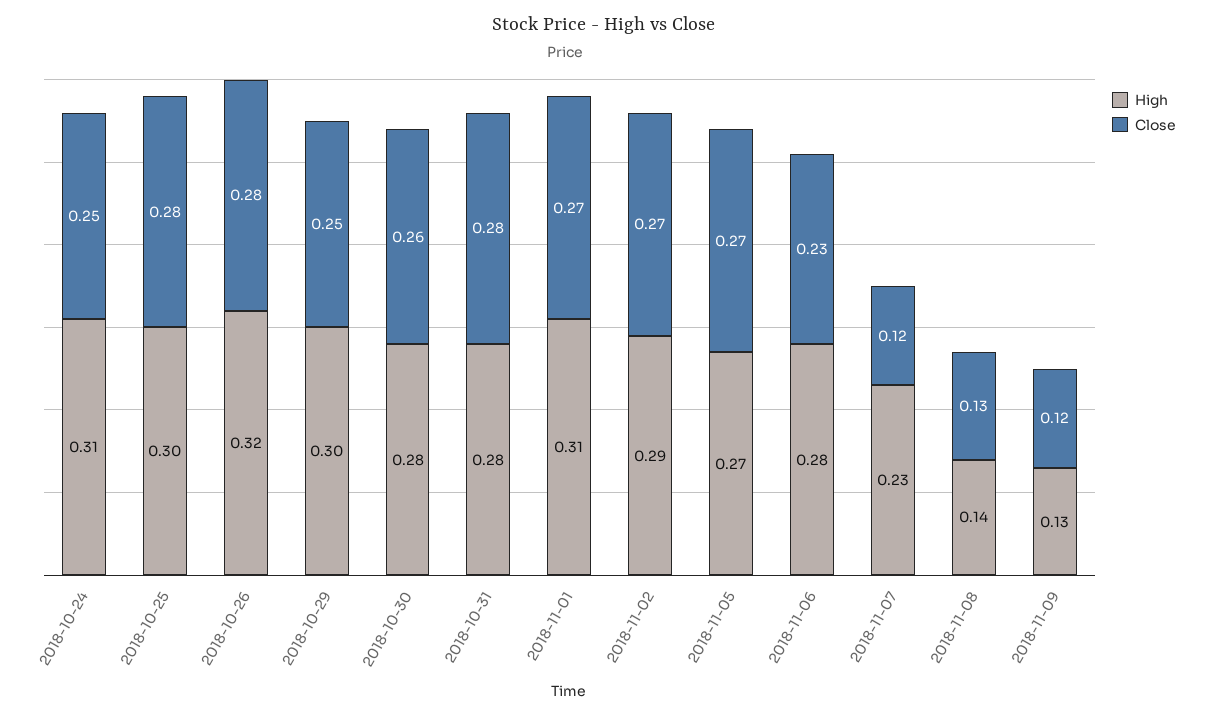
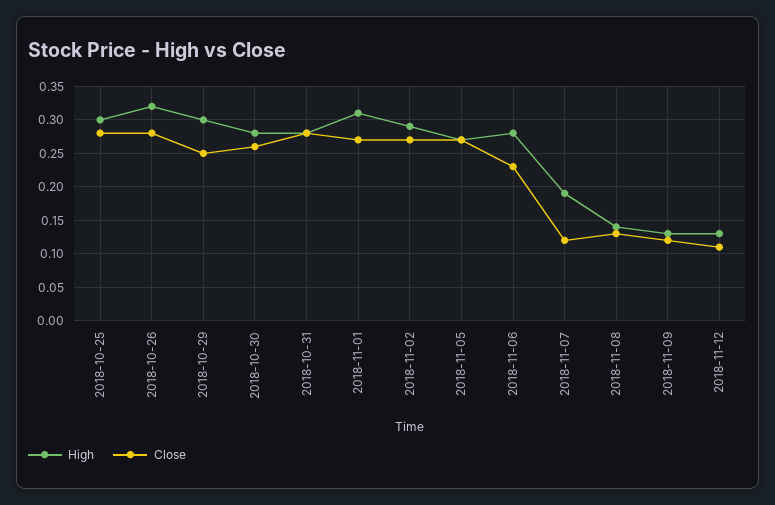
High, 2018-10-24: 0.31 -> none
Close, 2018-10-24: 0.25 -> none
High, 2018-11-07: 0.23 -> 0.19
High, 2018-11-12: none -> 0.13
Close, 2018-11-12: none -> 0.11

